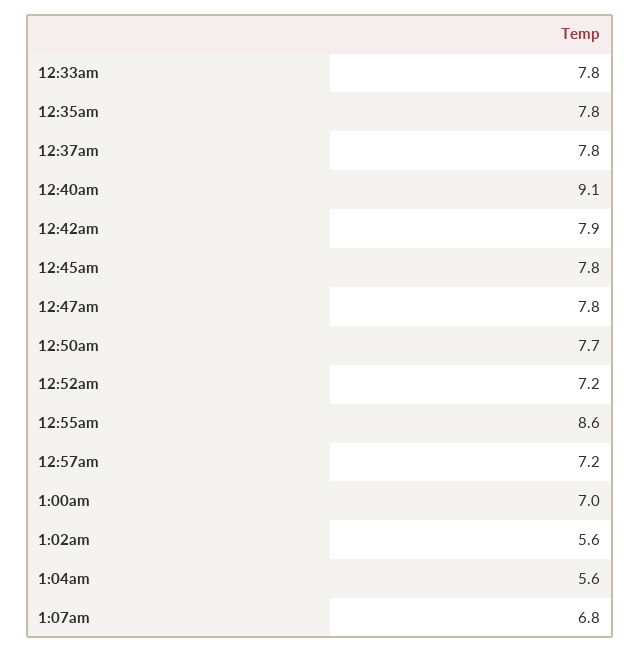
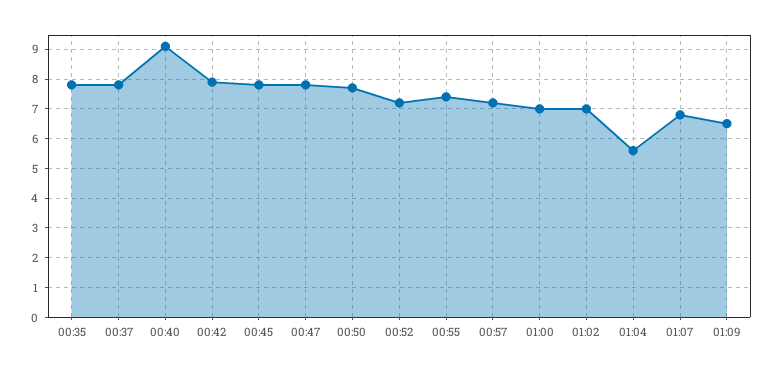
12:33am: 7.8 -> none
12:55am: 8.6 -> 7.5
1:02am: 5.6 -> 7
01:09: none -> 6.5

